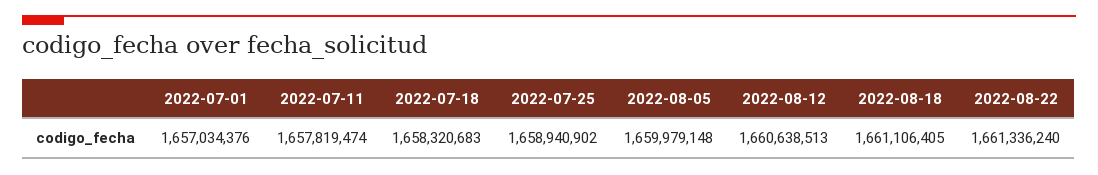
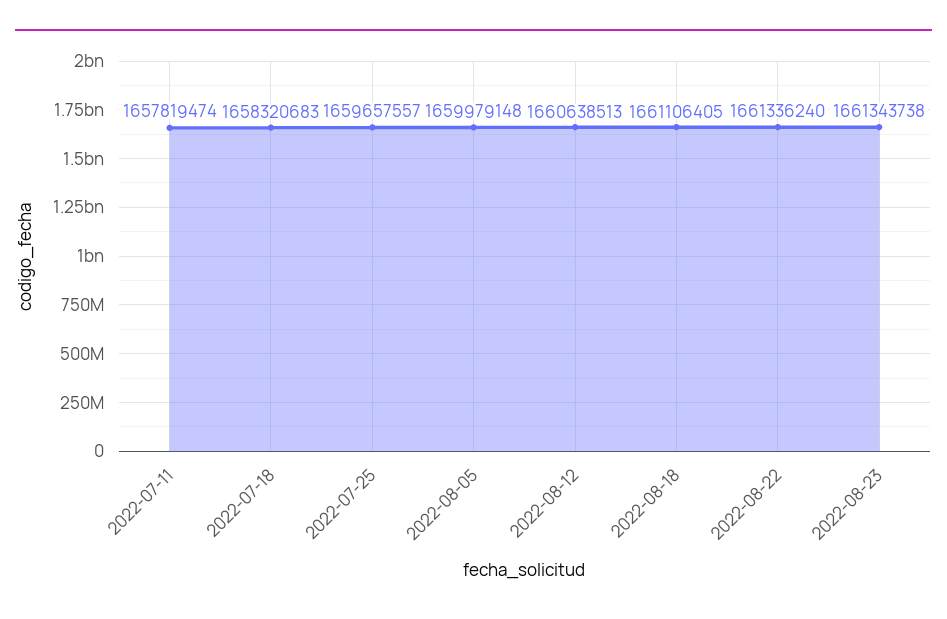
2022-07-01: 1657034376 -> none
2022-07-25: 1658940902 -> 1659657557
2022-08-23: none -> 1661343738

